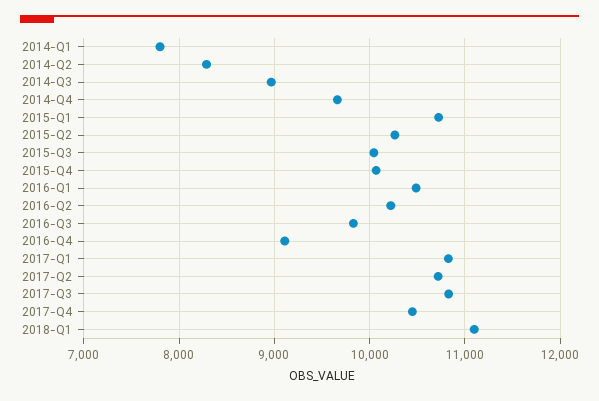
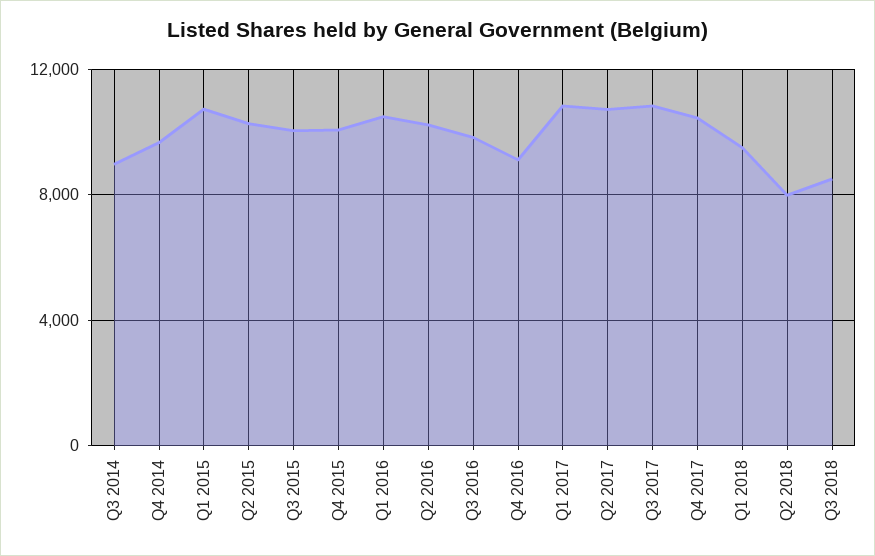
2014-Q1: 7800 -> none
2014-Q2: 8300 -> none
2018-Q1: 11100 -> 9500
Q2 2018: none -> 8000
Q3 2018: none -> 8500

